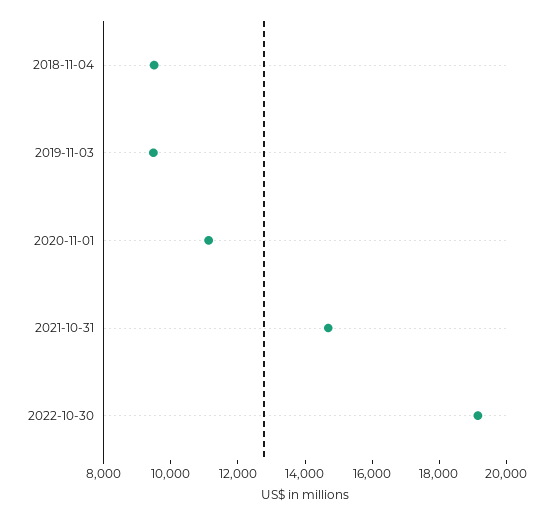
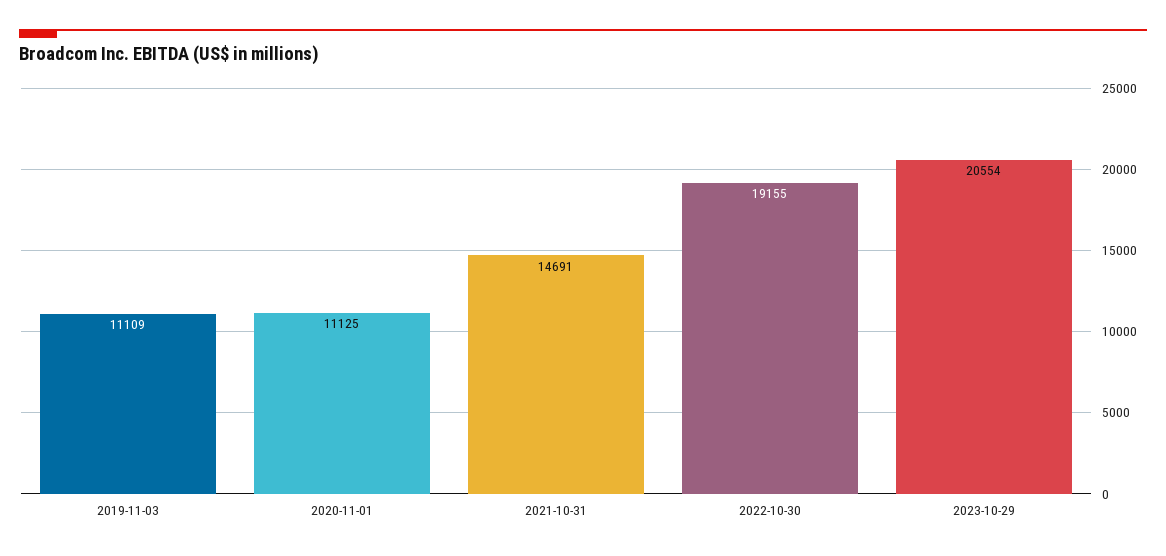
2018-11-04: 9500 -> none
2019-11-03: 9500 -> 11109
2023-10-29: none -> 20554

